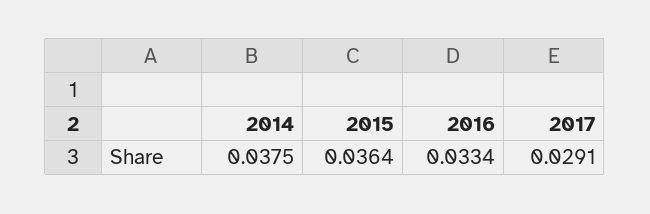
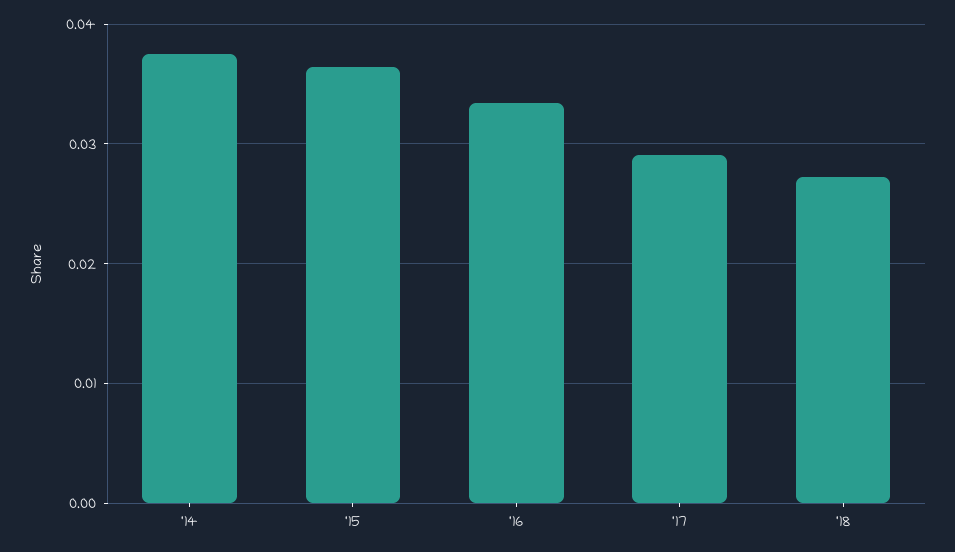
'18: none -> 0.027

